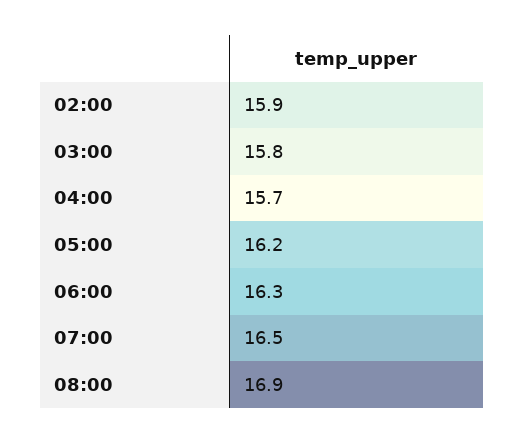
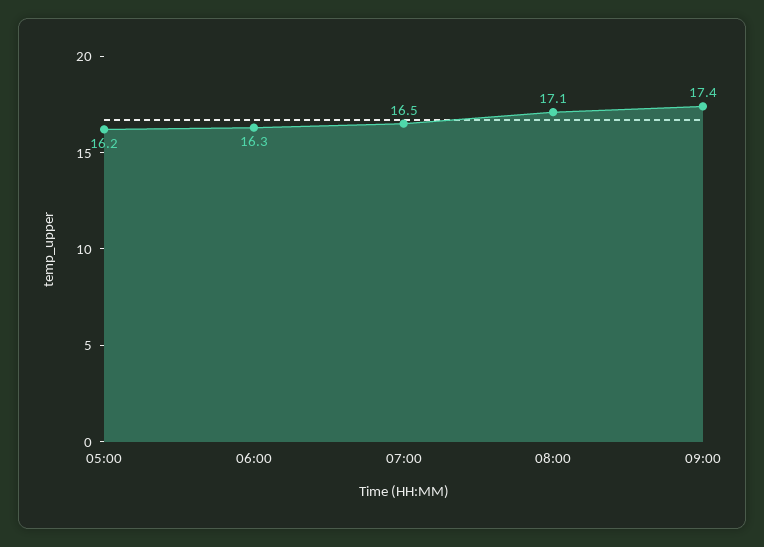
02:00: 15.9 -> none
03:00: 15.8 -> none
04:00: 15.7 -> none
08:00: 16.9 -> 17.1
09:00: none -> 17.4

